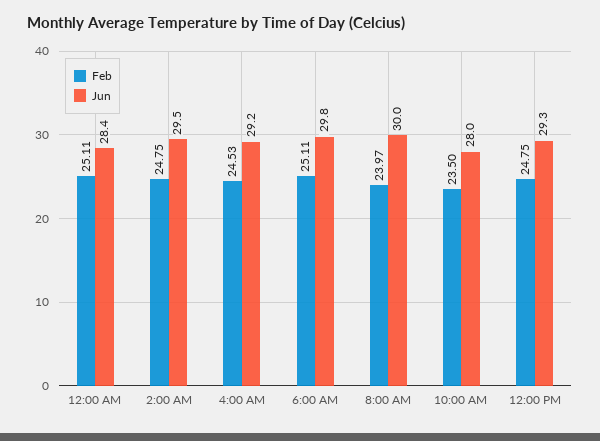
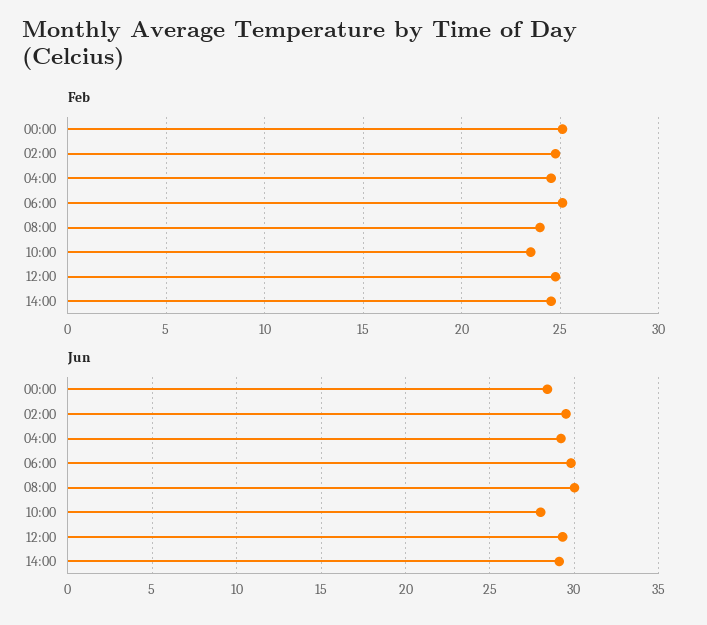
Feb, 14:00: none -> 24.5
Jun, 14:00: none -> 29

